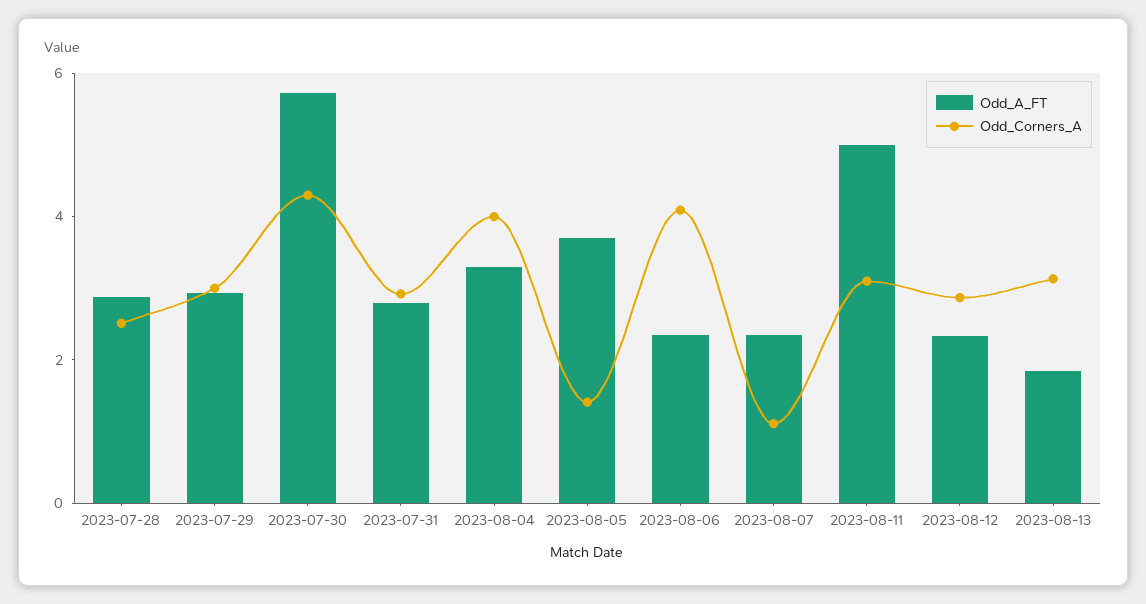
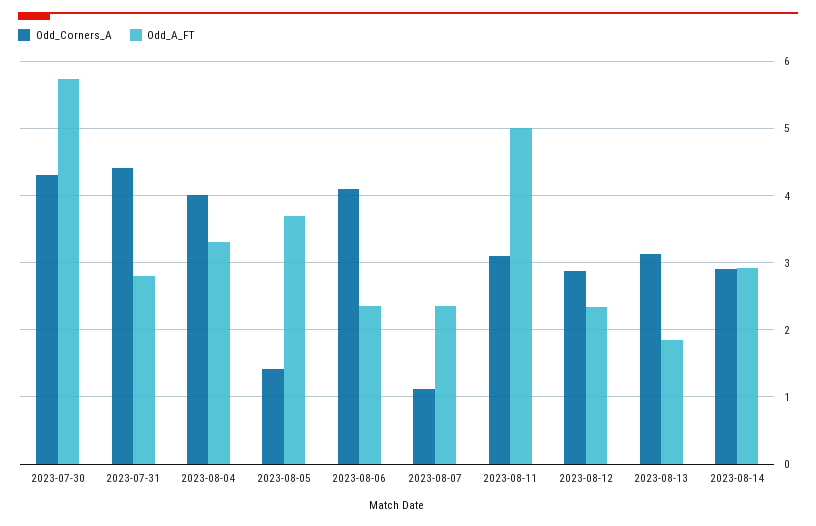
Odd_A_FT, 2023-07-28: 3 -> none
Odd_Corners_A, 2023-07-28: 2.5 -> none
Odd_A_FT, 2023-07-29: 3 -> none
Odd_Corners_A, 2023-07-29: 3 -> none
Odd_Corners_A, 2023-07-31: 3 -> 4.4
Odd_Corners_A, 2023-08-14: none -> 2.9
Odd_A_FT, 2023-08-14: none -> 2.9

